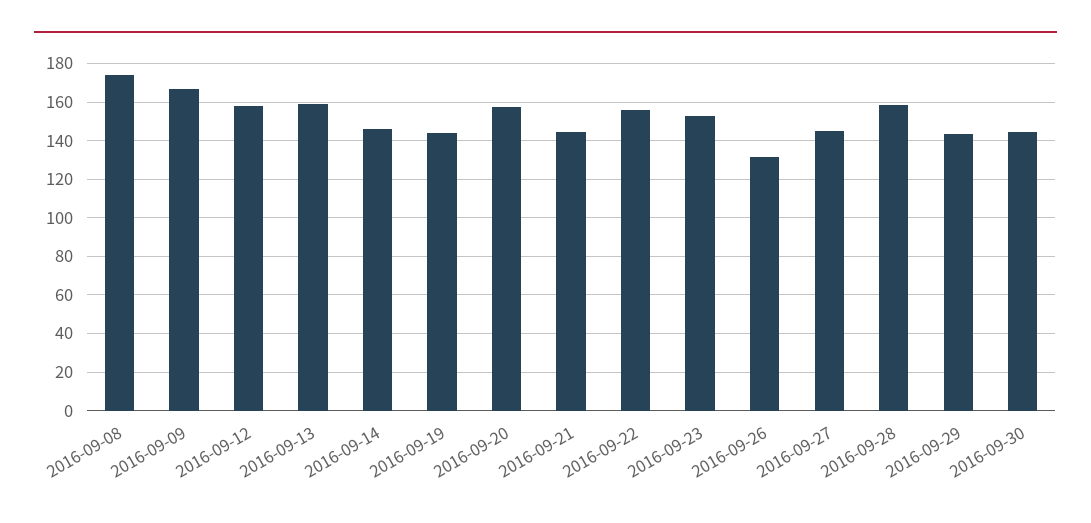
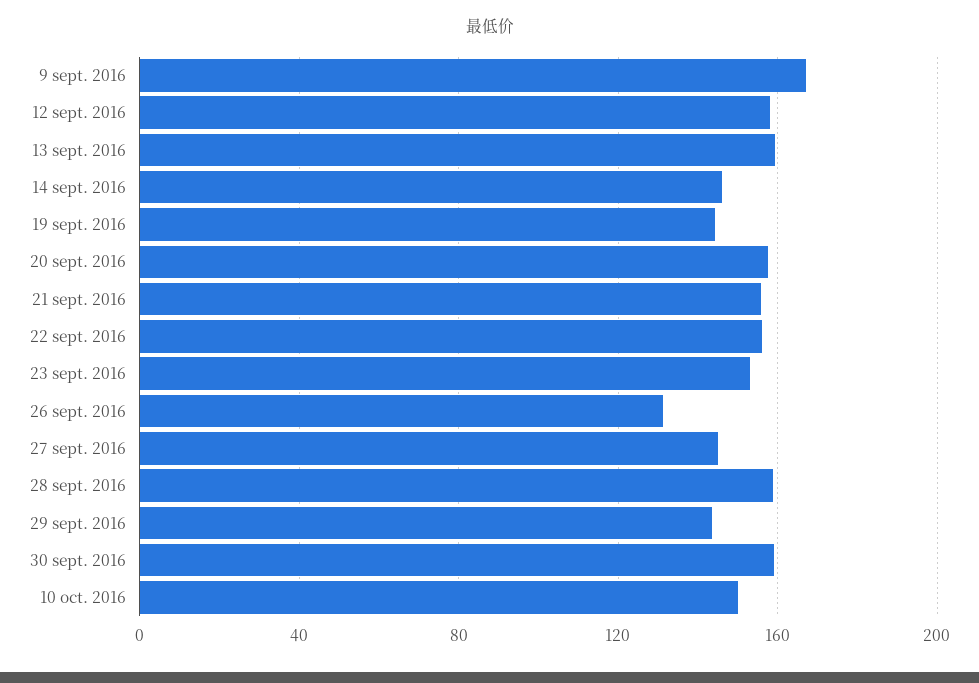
2016-09-08: 175 -> none
2016-09-21: 145 -> 155
2016-09-30: 145 -> 160
10 oct. 2016: none -> 150

